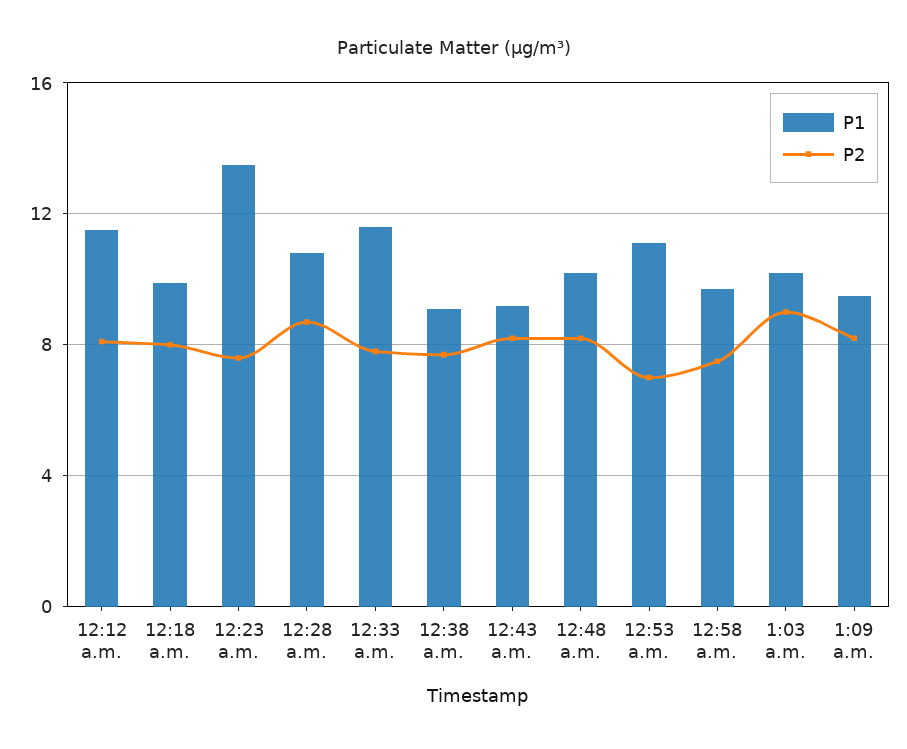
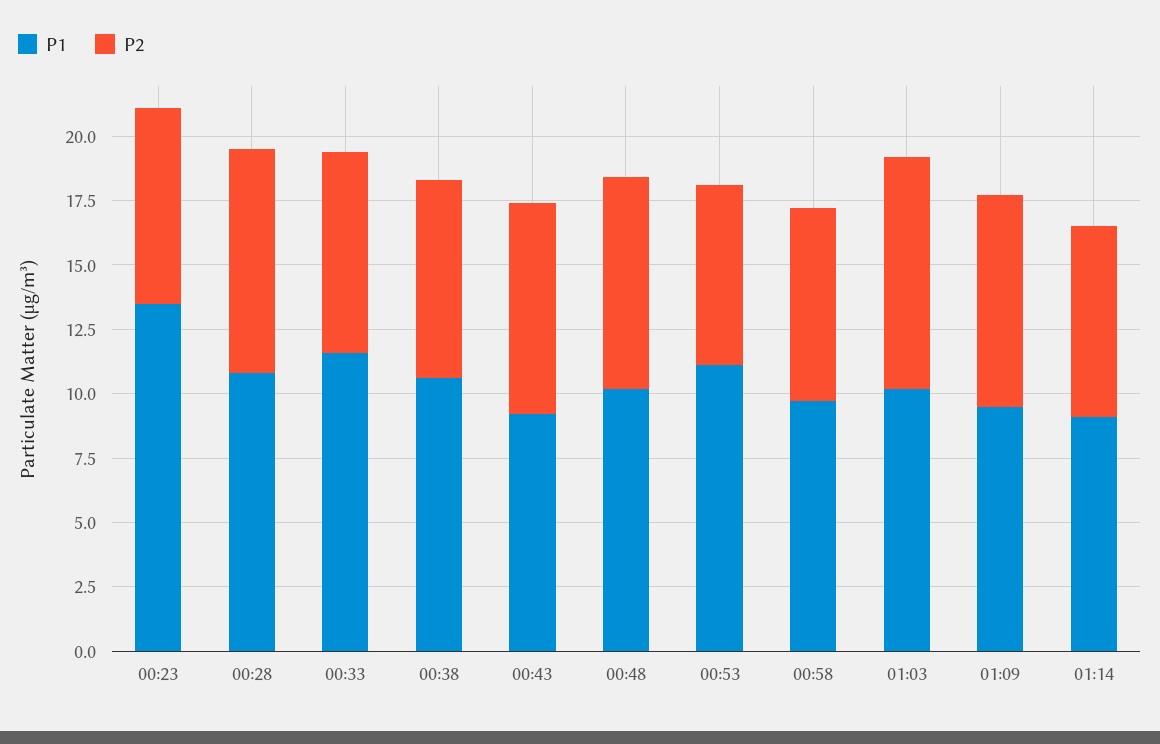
P1, 12:12 a.m.: 11.5 -> none
P2, 12:12 a.m.: 8 -> none
P1, 12:18 a.m.: 10 -> none
P2, 12:18 a.m.: 8 -> none
P1, 12:38 a.m.: 9 -> 10.5
P1, 01:14: none -> 9
P2, 01:14: none -> 7.5

